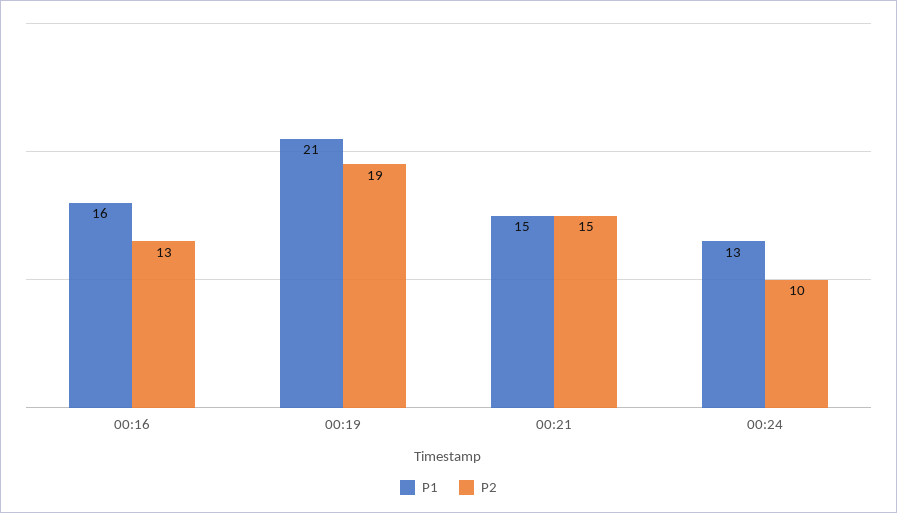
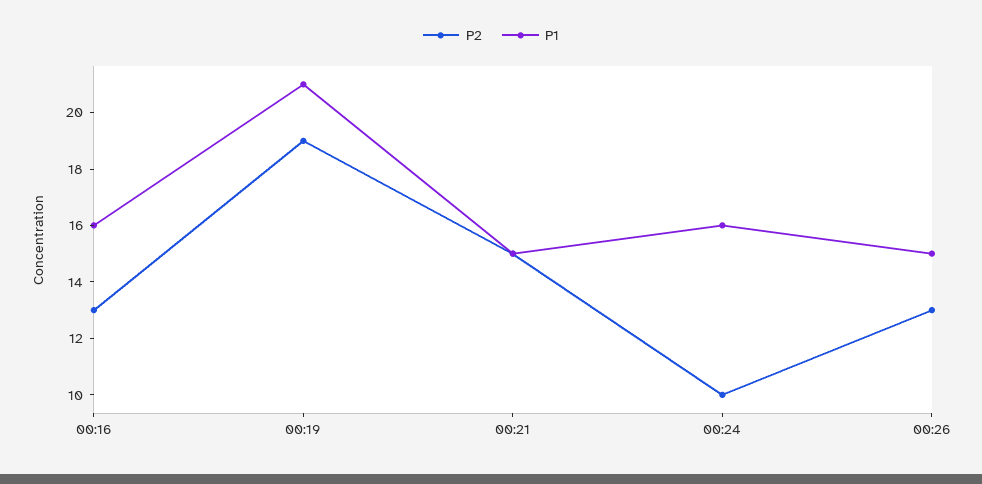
P1, 00:24: 13 -> 16
P2, 00:26: none -> 13
P1, 00:26: none -> 15

